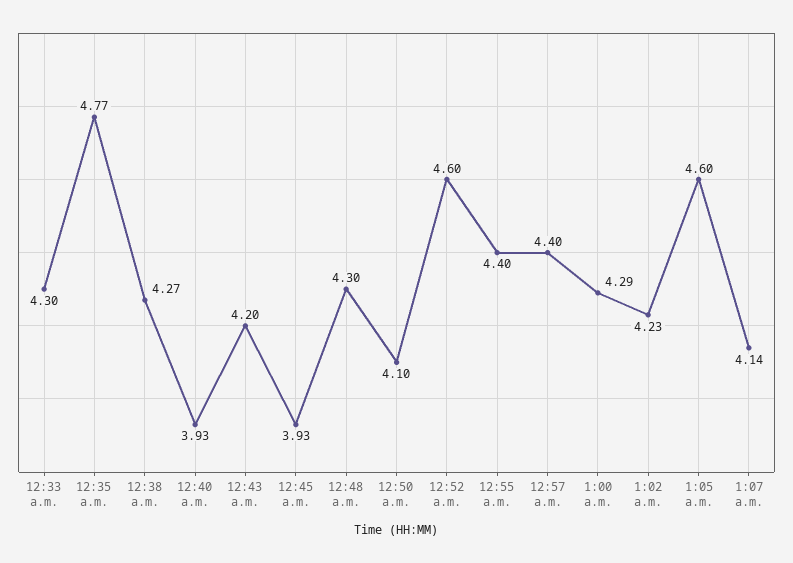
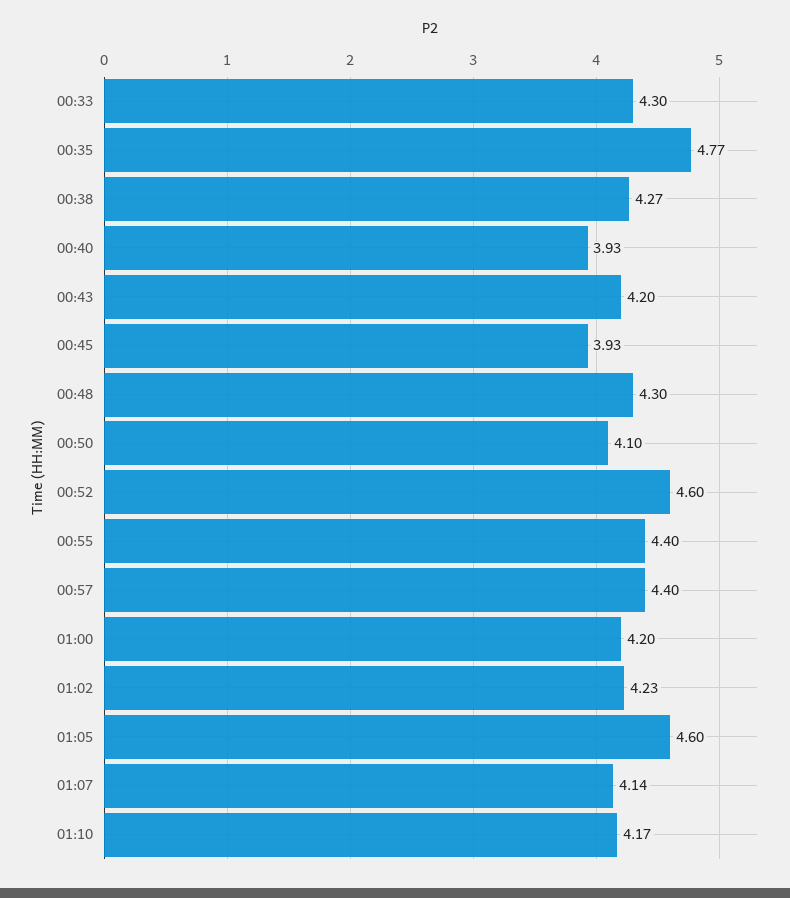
1:00 a.m.: 4.29 -> 4.2
01:10: none -> 4.17

